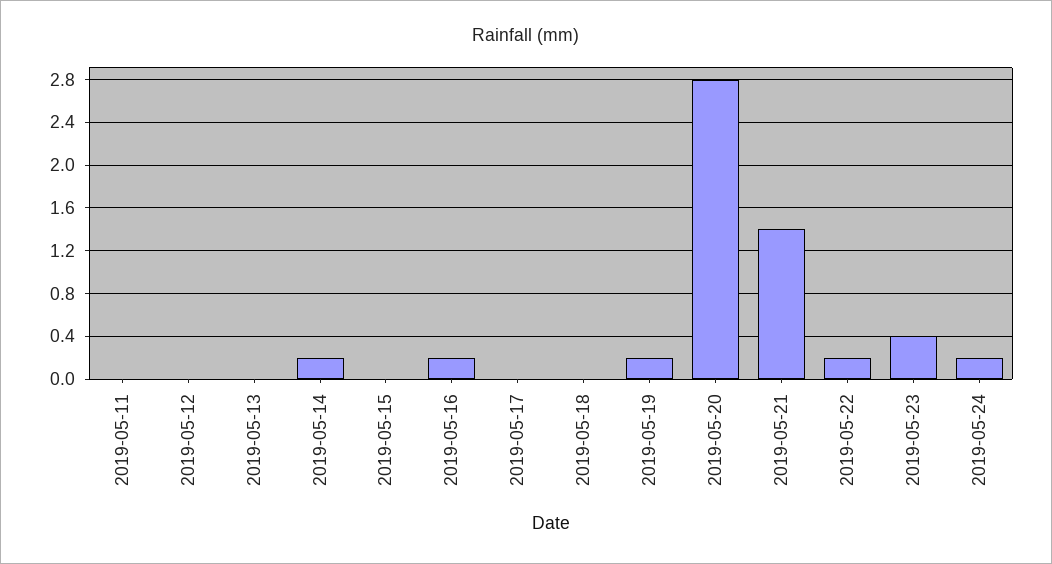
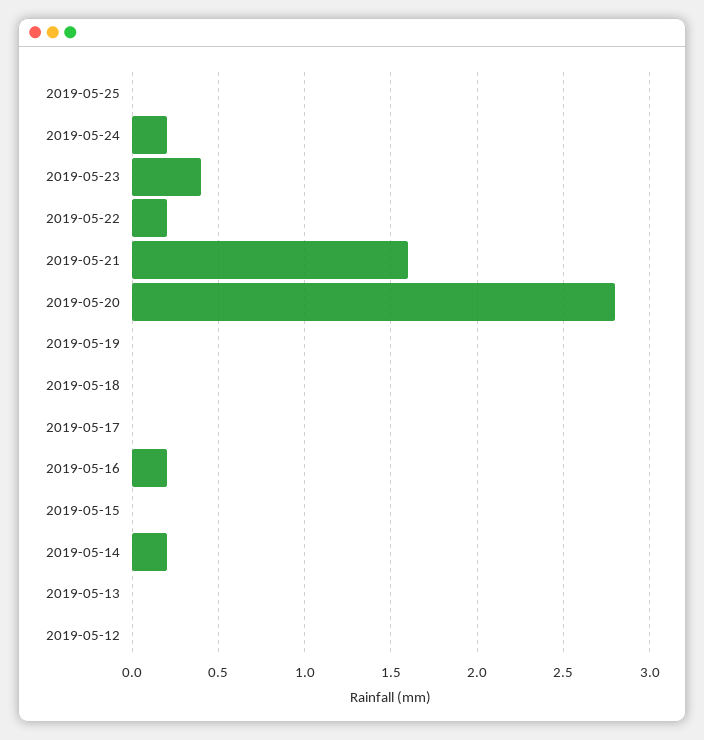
2019-05-11: 0 -> none
2019-05-19: 0.2 -> 0
2019-05-21: 1.4 -> 1.6
2019-05-25: none -> 0

